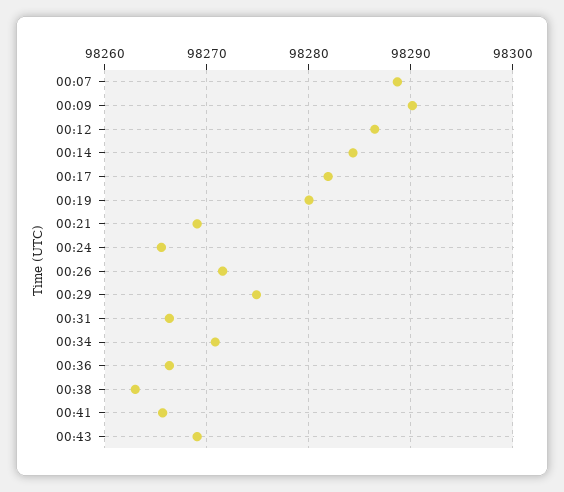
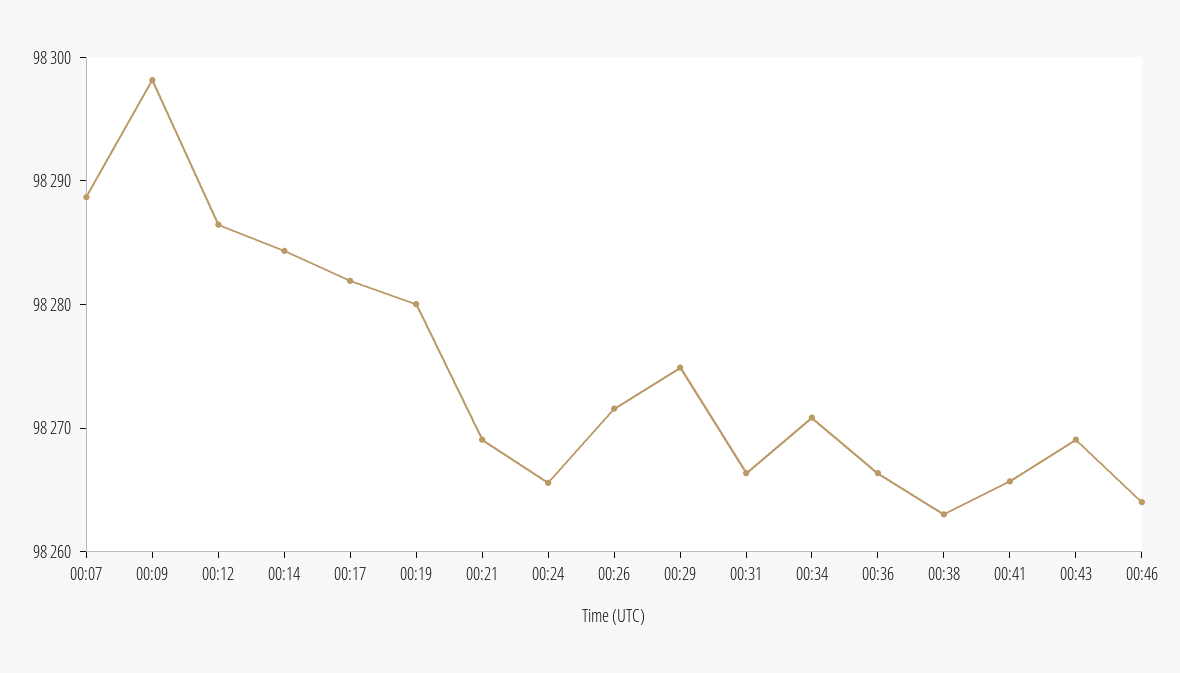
00:09: 98290 -> 98298
00:46: none -> 98264

